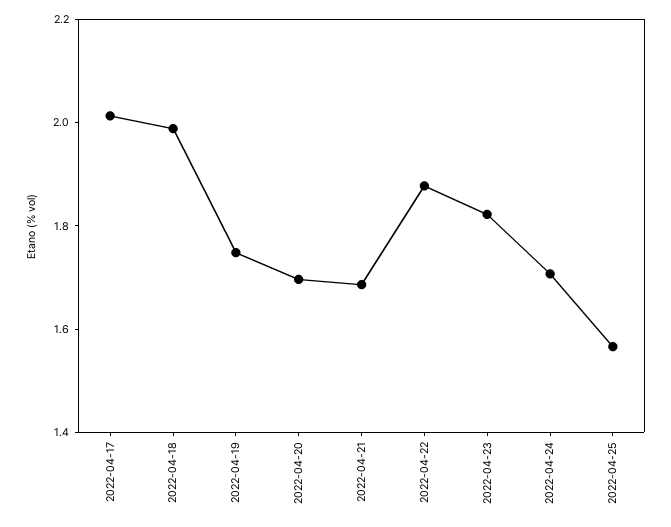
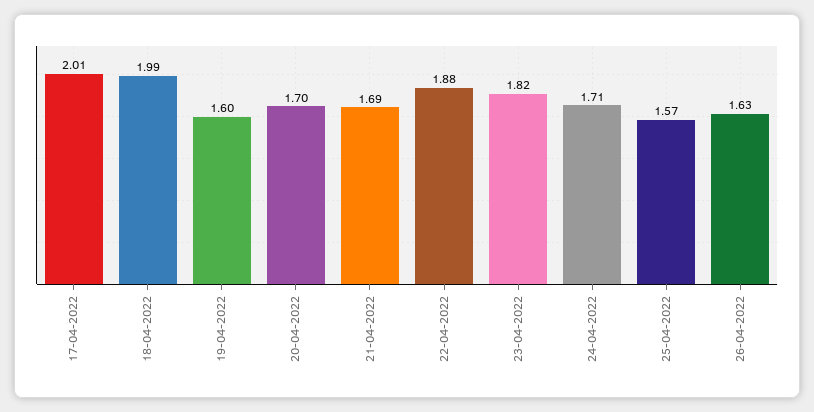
2022-04-19: 1.75 -> 1.6
26-04-2022: none -> 1.63

